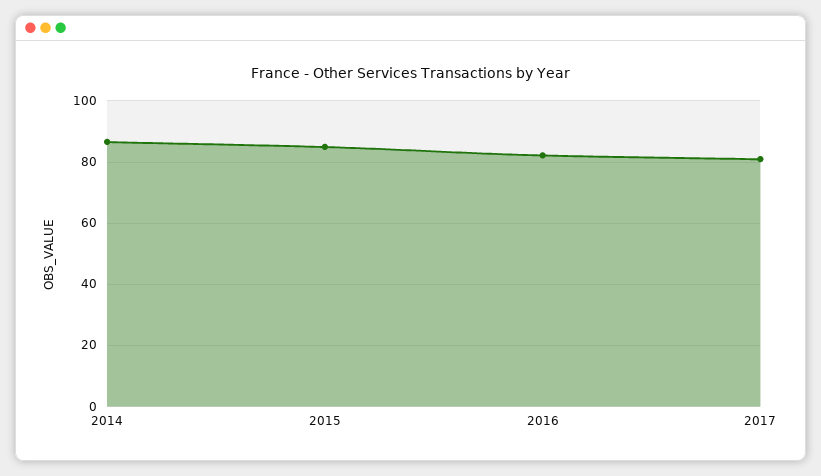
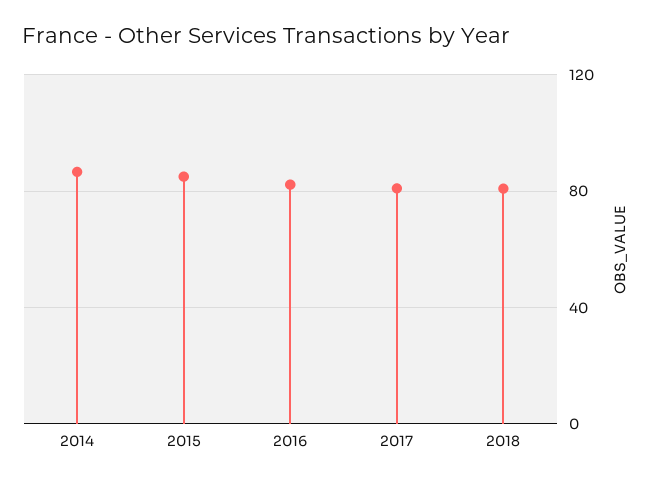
2018: none -> 80

